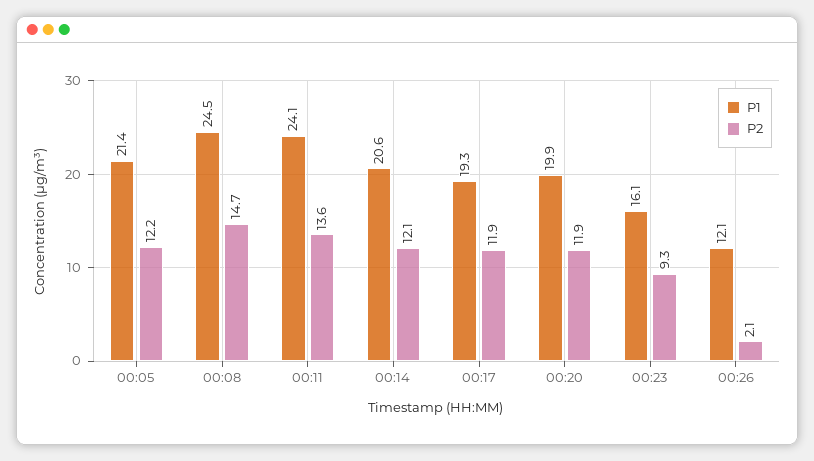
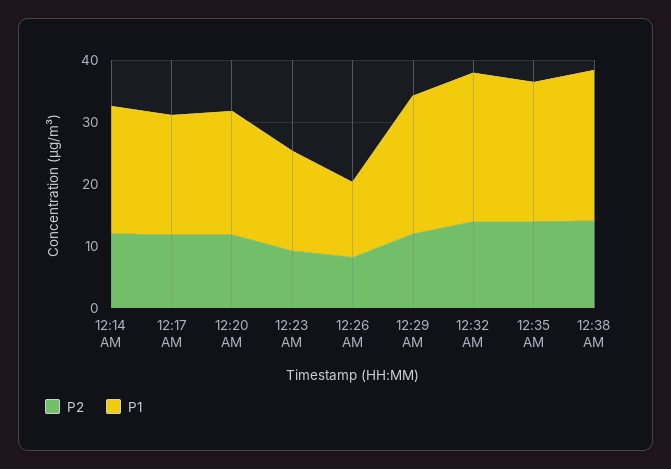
P1, 00:05: 21.4 -> none
P2, 00:05: 12.2 -> none
P1, 00:08: 24.5 -> none
P2, 00:08: 14.7 -> none
P1, 00:11: 24.1 -> none
P2, 00:11: 13.6 -> none
P2, 00:26: 2.1 -> 8
P2, 12:29 AM: none -> 12
P1, 12:29 AM: none -> 22
P2, 12:32 AM: none -> 14
P1, 12:32 AM: none -> 24
P2, 12:35 AM: none -> 14
P1, 12:35 AM: none -> 22
P2, 12:38 AM: none -> 14
P1, 12:38 AM: none -> 24

